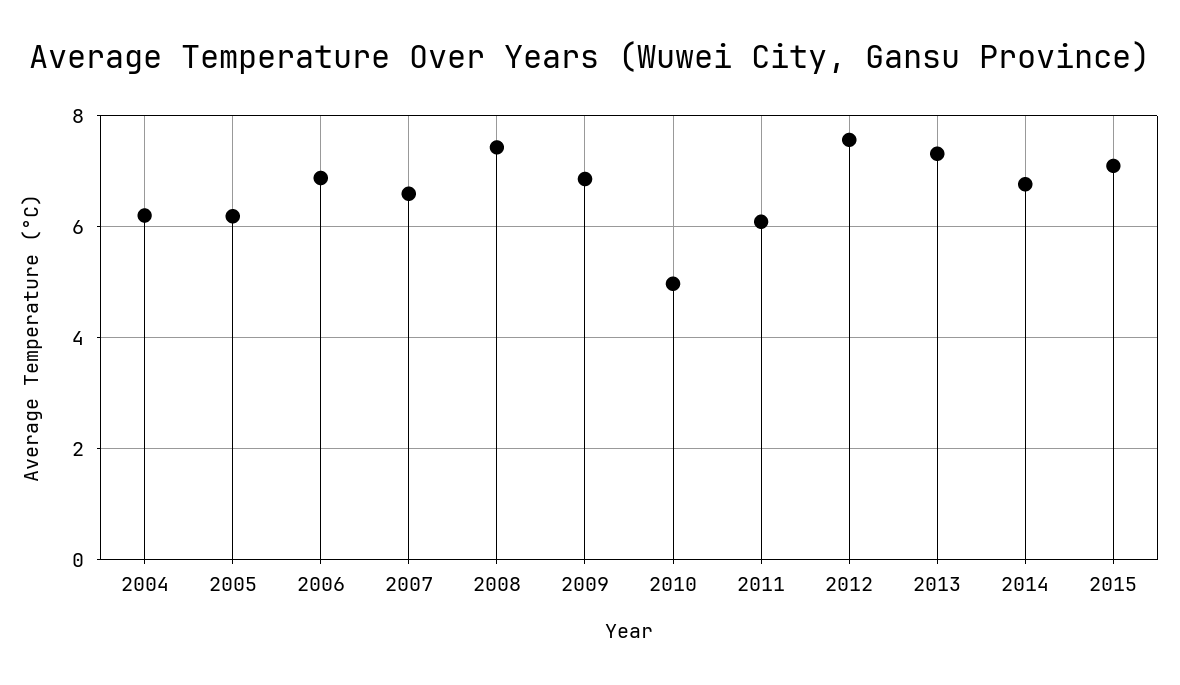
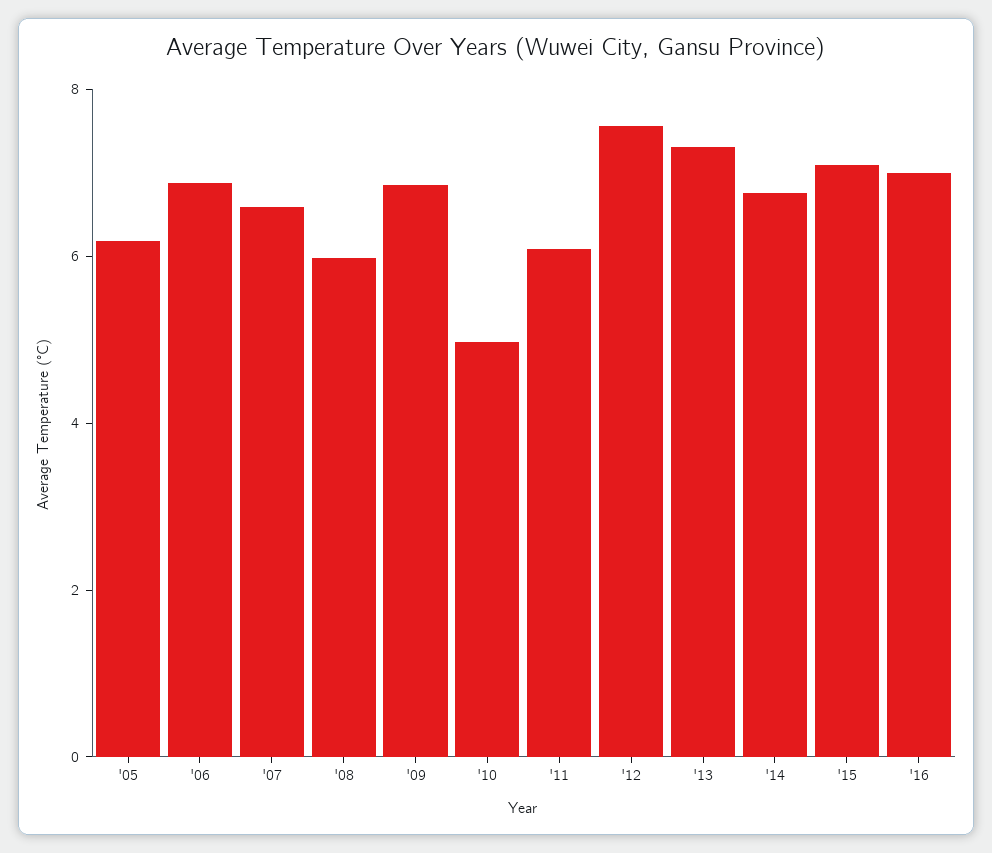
2004: 6.2 -> none
2008: 7.4 -> 6
'16: none -> 7

